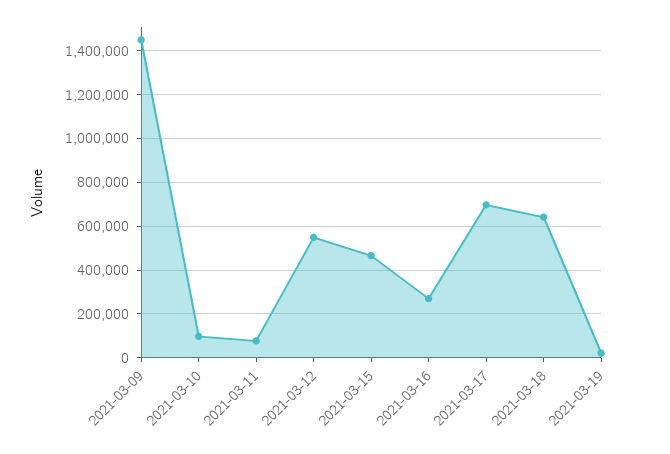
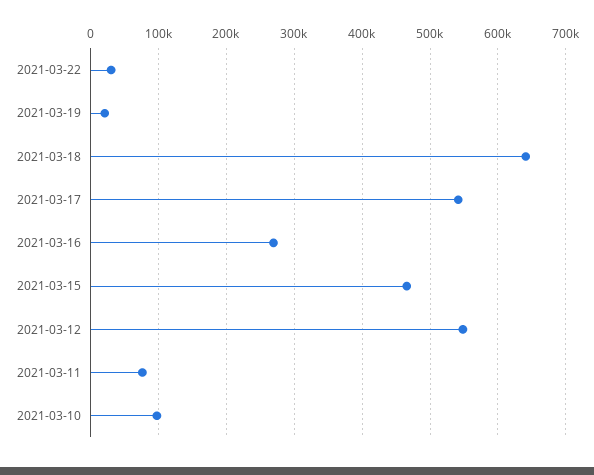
2021-03-09: 1450000 -> none
2021-03-17: 700000 -> 540000
2021-03-22: none -> 30000

